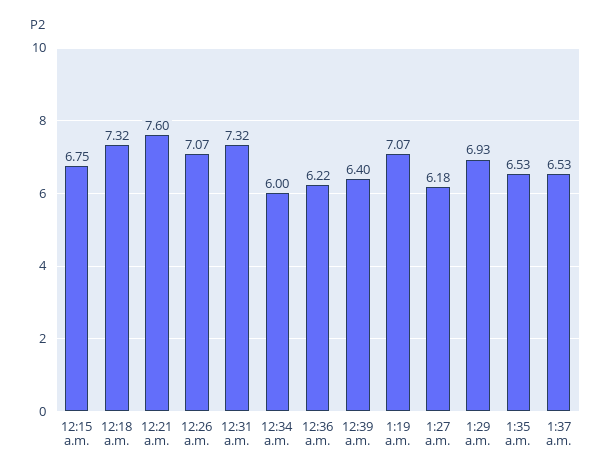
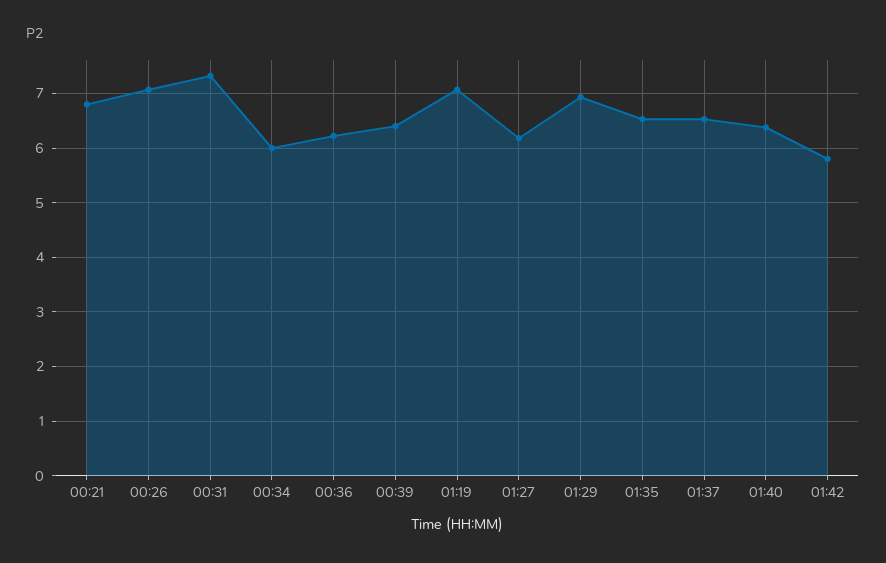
12:15 a.m.: 6.75 -> none
12:18 a.m.: 7.32 -> none
12:21 a.m.: 7.6 -> 6.8
01:40: none -> 6.4
01:42: none -> 5.8

